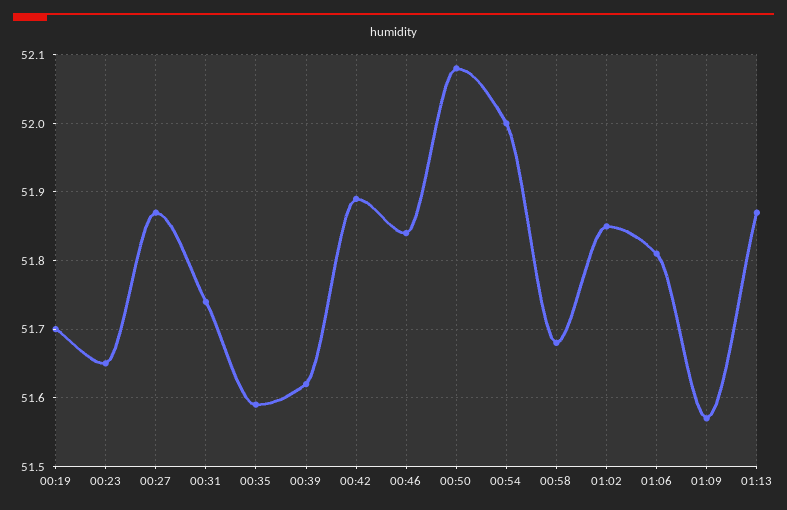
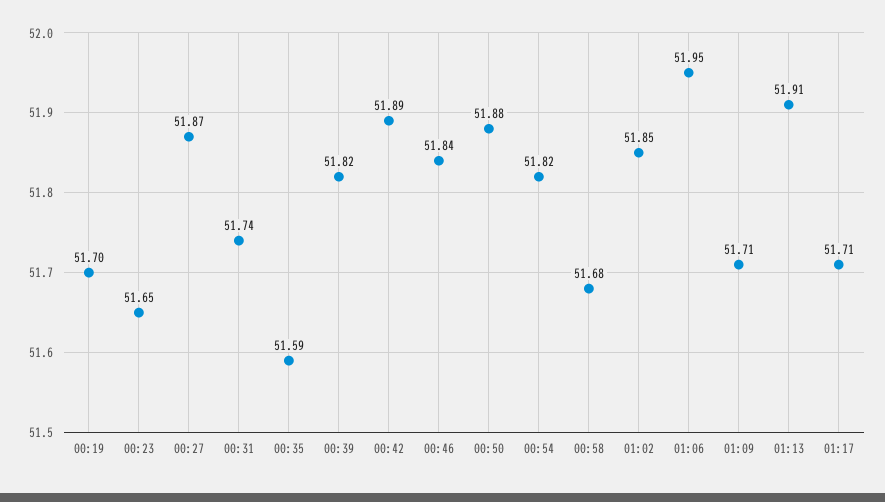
00:39: 51.62 -> 51.82
00:50: 52.08 -> 51.88
00:54: 52 -> 51.82
01:06: 51.81 -> 51.95
01:09: 51.57 -> 51.71
01:13: 51.87 -> 51.91
01:17: none -> 51.71

